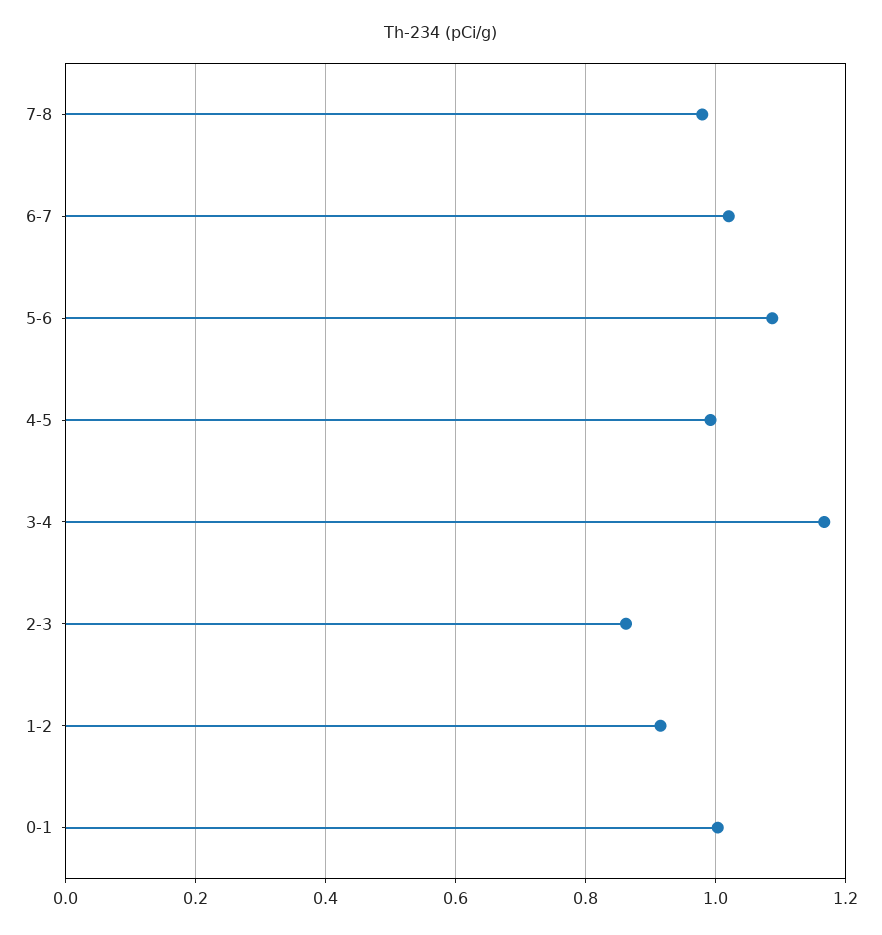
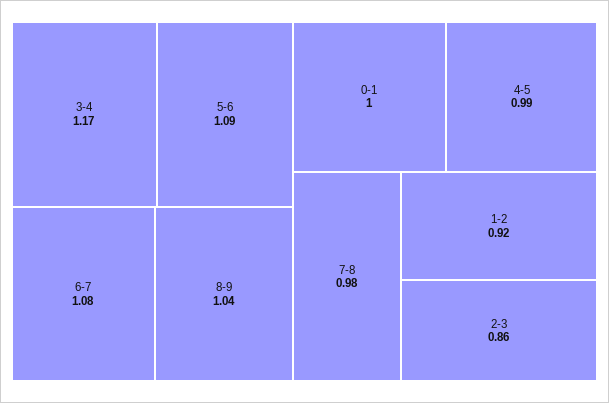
6-7: 1.02 -> 1.08
8-9: none -> 1.04

